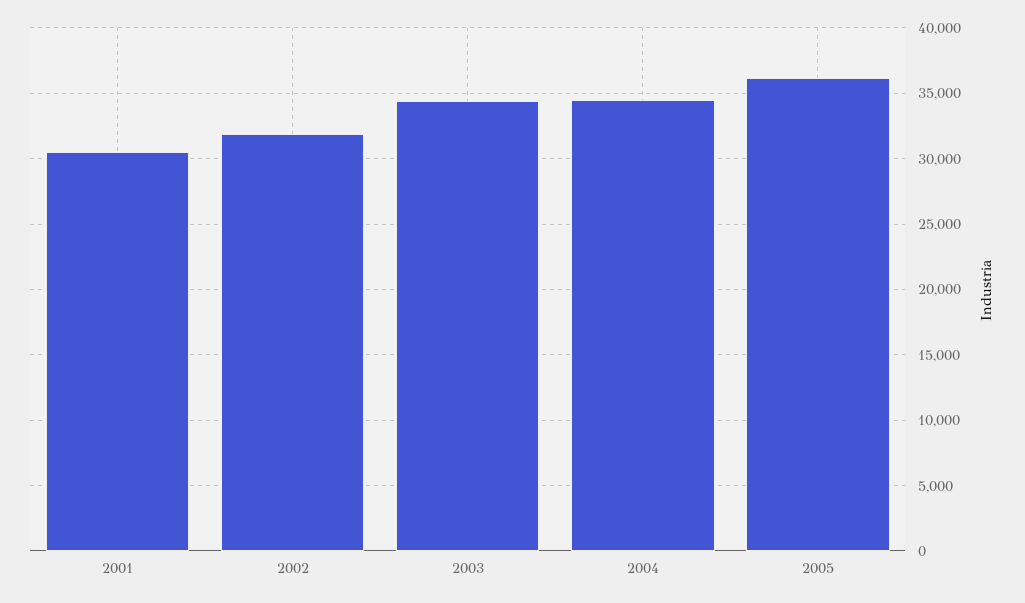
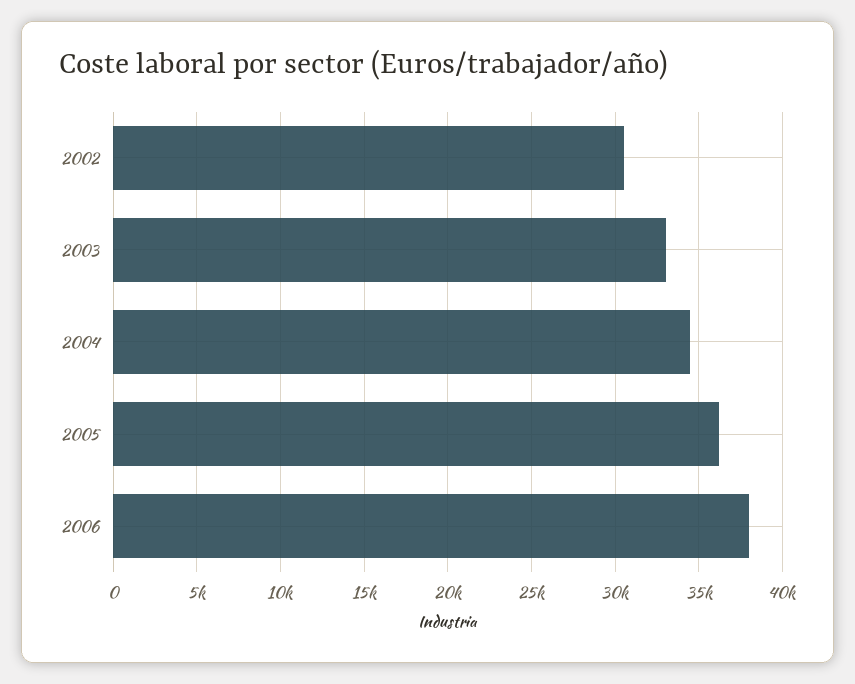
2001: 30500 -> none
2002: 32000 -> 30500
2003: 34500 -> 33000
2006: none -> 38000

